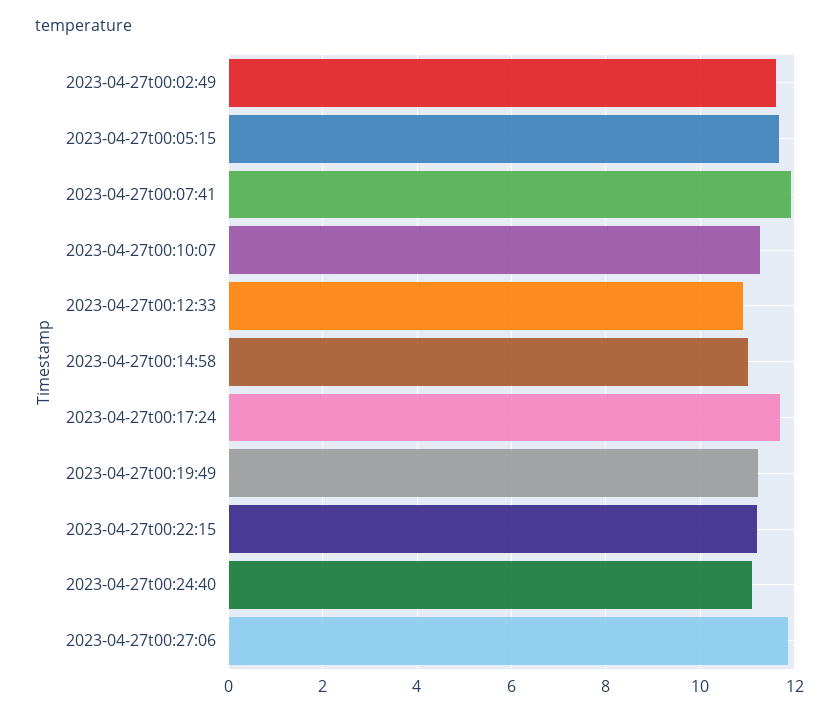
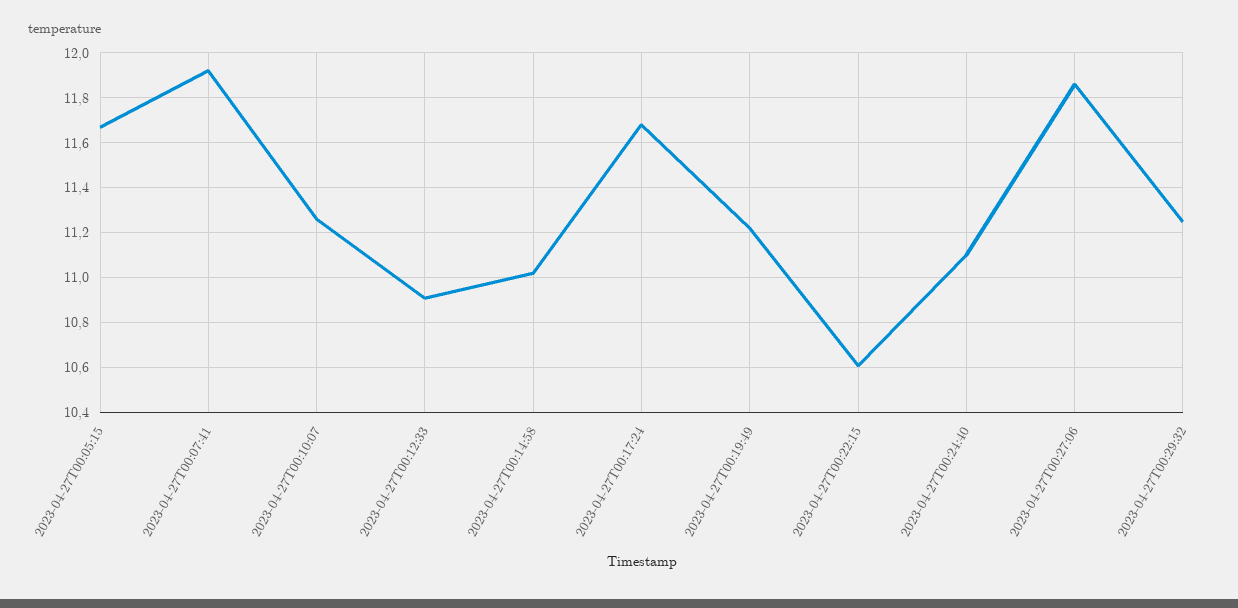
2023-04-27t00:02:49: 11.6 -> none
2023-04-27t00:22:15: 11.2 -> 10.6
2023-04-27T00:29:32: none -> 11.25

